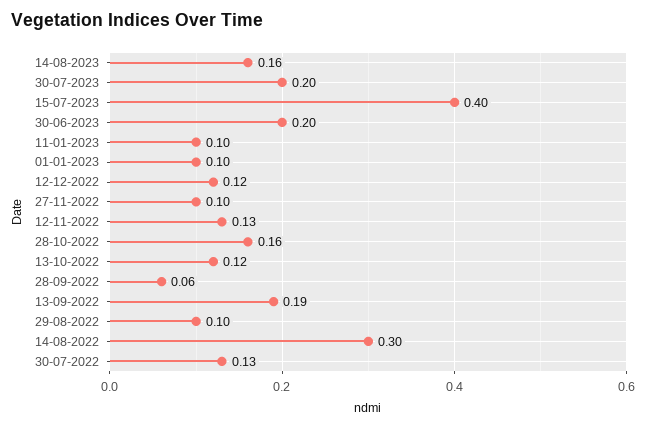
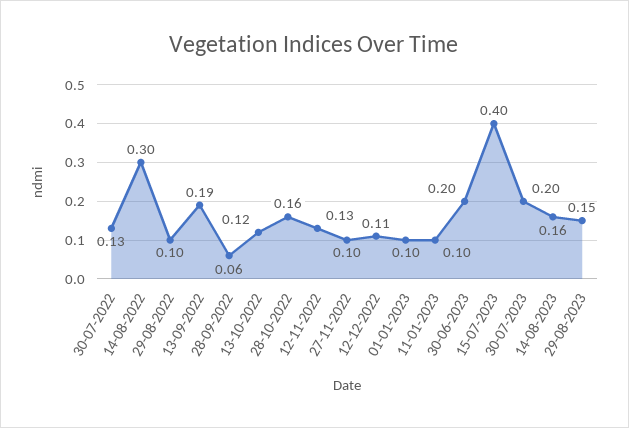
12-12-2022: 0.12 -> 0.11
29-08-2023: none -> 0.15

